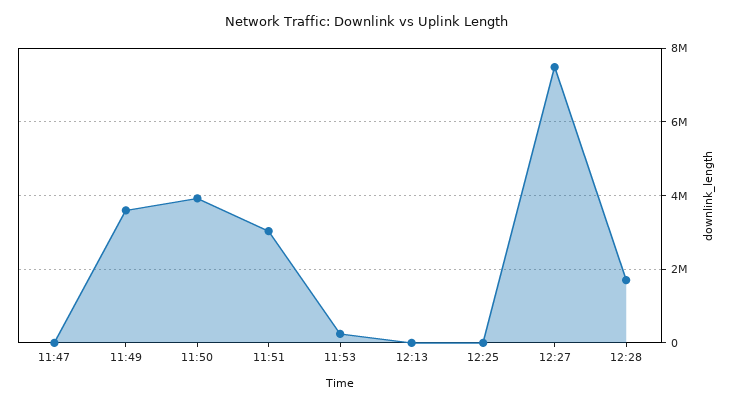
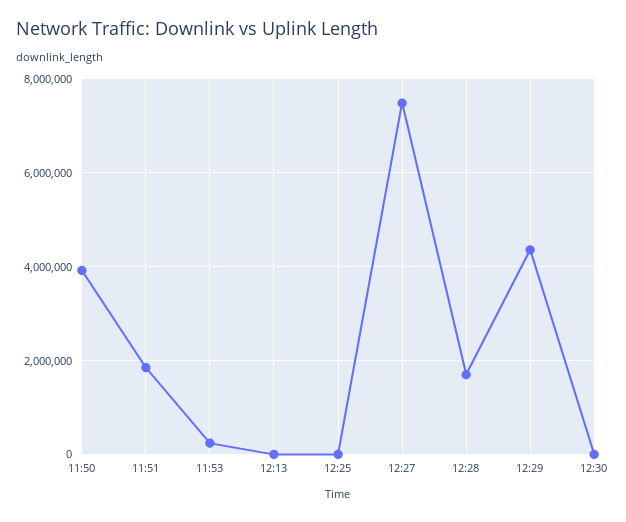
11:47: 0 -> none
11:49: 3600000 -> none
11:51: 3000000 -> 1800000
12:29: none -> 4400000
12:30: none -> 0

